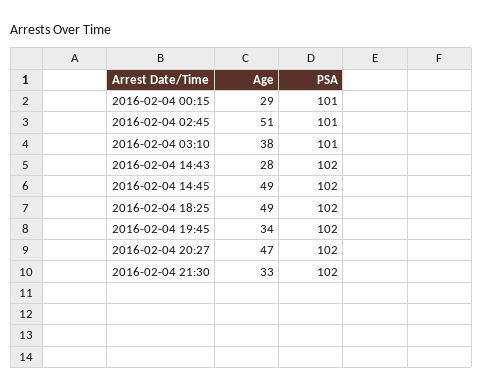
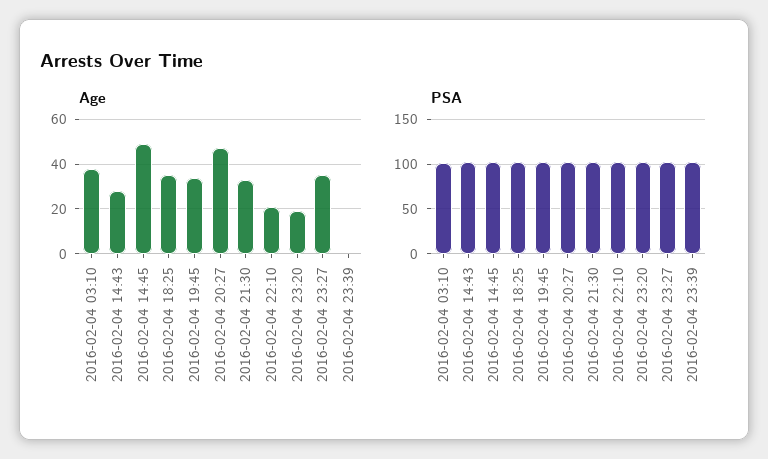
Age, 2016-02-04 00:15: 29 -> none
PSA, 2016-02-04 00:15: 101 -> none
Age, 2016-02-04 02:45: 51 -> none
PSA, 2016-02-04 02:45: 101 -> none
Age, 2016-02-04 18:25: 49 -> 35
Age, 2016-02-04 22:10: none -> 20
Age, 2016-02-04 23:20: none -> 20
Age, 2016-02-04 23:27: none -> 35
Age, 2016-02-04 23:39: none -> 0
PSA, 2016-02-04 22:10: none -> 100
PSA, 2016-02-04 23:20: none -> 100
PSA, 2016-02-04 23:27: none -> 100
PSA, 2016-02-04 23:39: none -> 100

